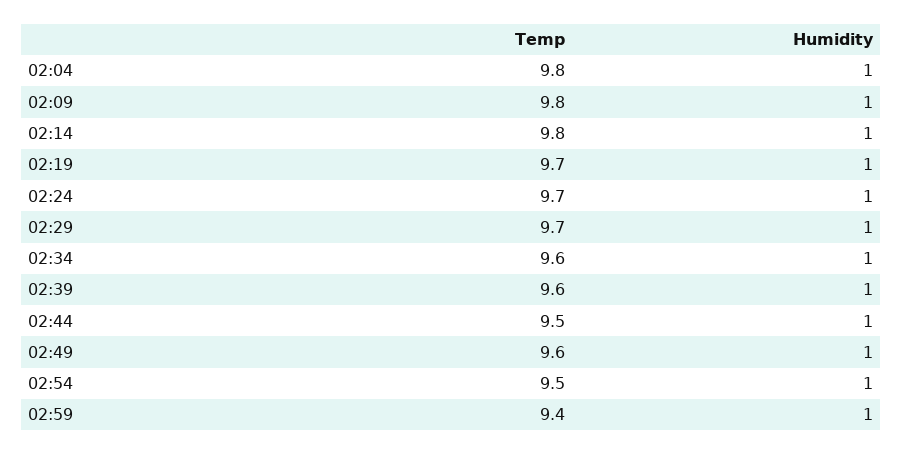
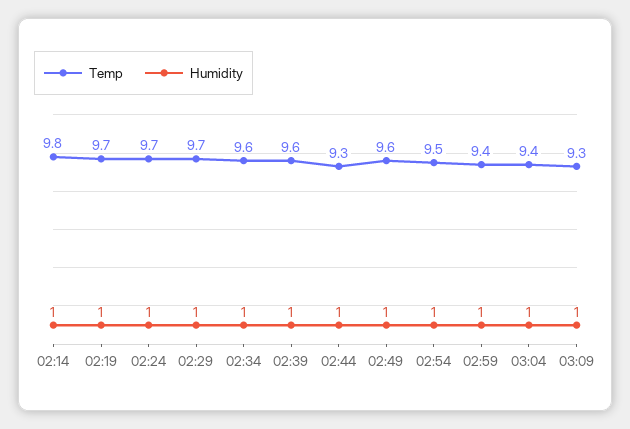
Temp, 02:04: 9.8 -> none
Humidity, 02:04: 1 -> none
Temp, 02:09: 9.8 -> none
Humidity, 02:09: 1 -> none
Temp, 02:44: 9.5 -> 9.3
Temp, 03:04: none -> 9.4
Humidity, 03:04: none -> 1
Temp, 03:09: none -> 9.3
Humidity, 03:09: none -> 1

